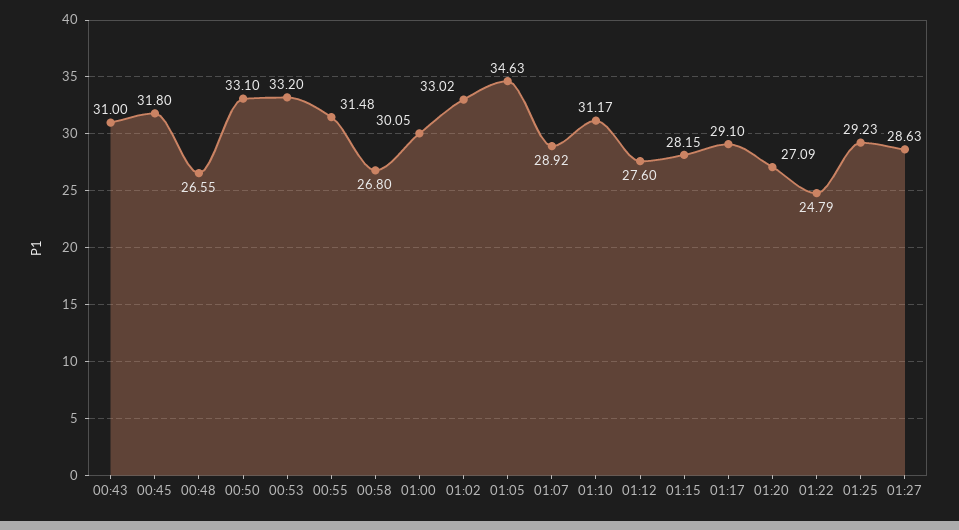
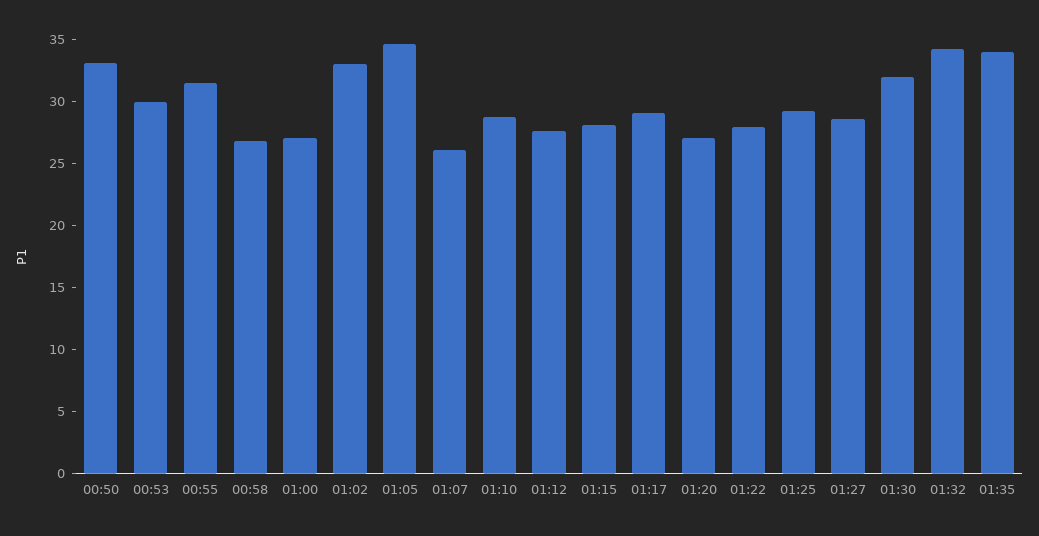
00:43: 31 -> none
00:45: 31.8 -> none
00:48: 26.55 -> none
00:53: 33.2 -> 30
01:00: 30.05 -> 27
01:07: 28.92 -> 26
01:10: 31.17 -> 29
01:22: 24.79 -> 28
01:30: none -> 32
01:32: none -> 34
01:35: none -> 34

